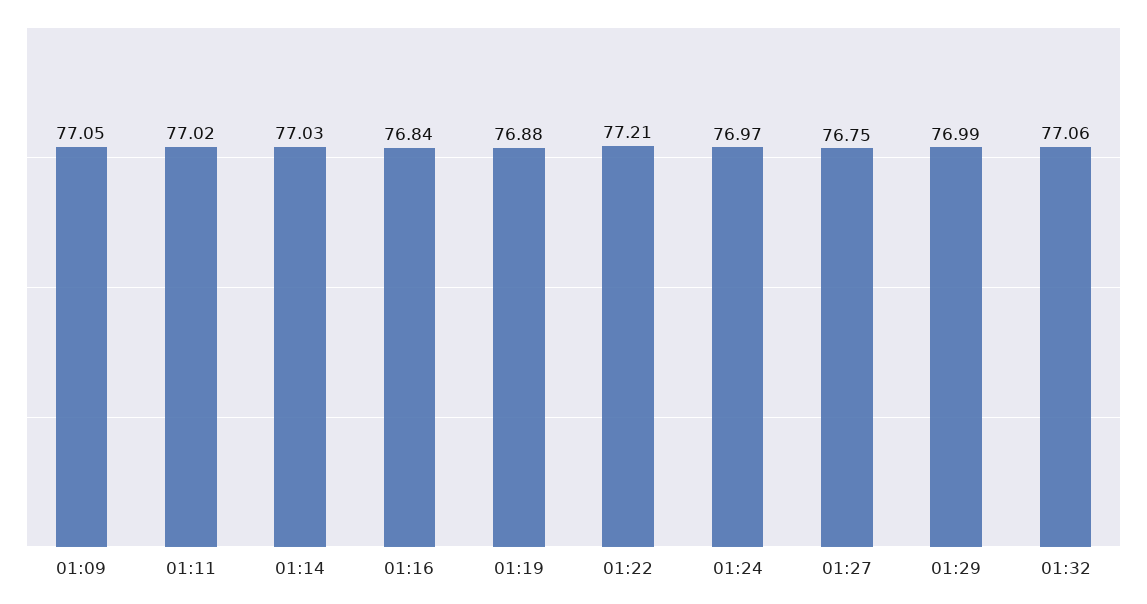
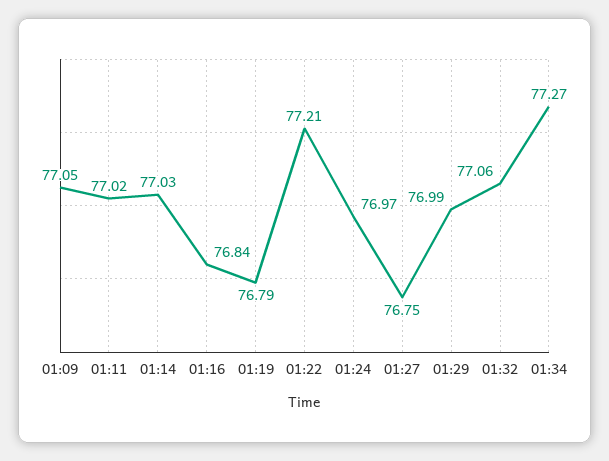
01:19: 76.88 -> 76.79
01:34: none -> 77.27

